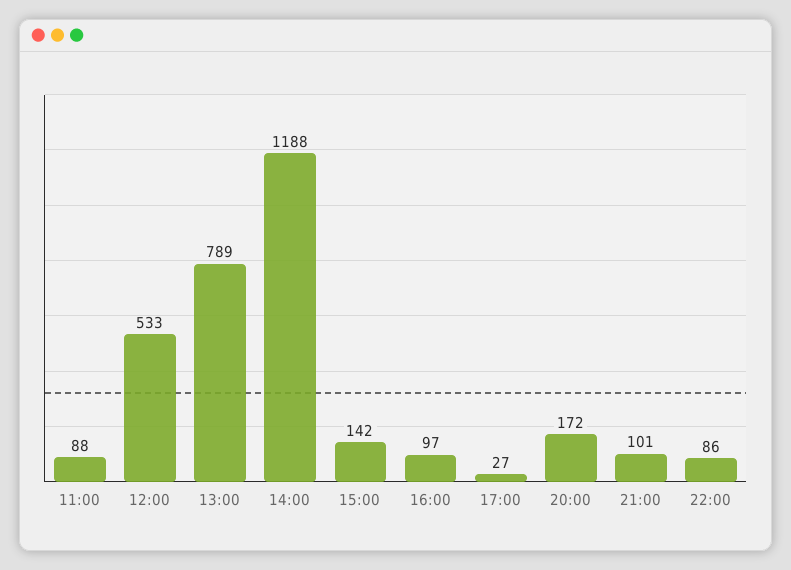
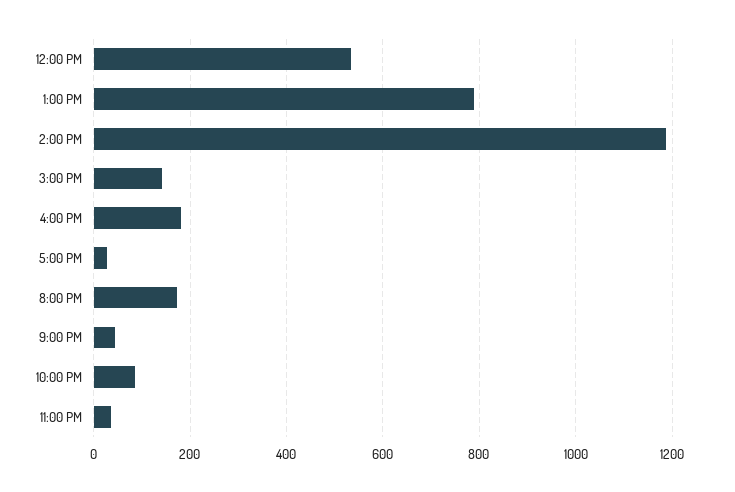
11:00: 88 -> none
16:00: 97 -> 180
21:00: 101 -> 40
11:00 PM: none -> 40

